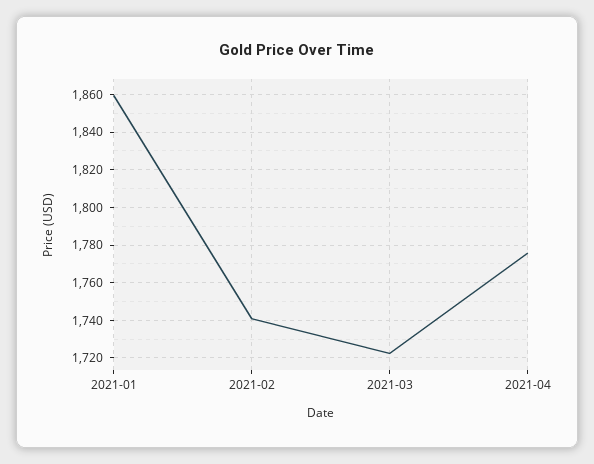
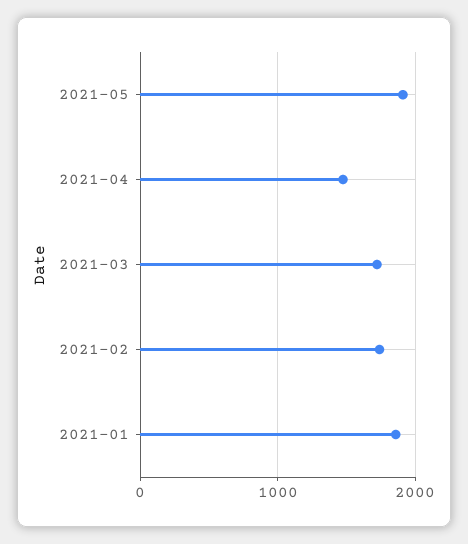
2021-04: 1775 -> 1500
2021-05: none -> 1900

